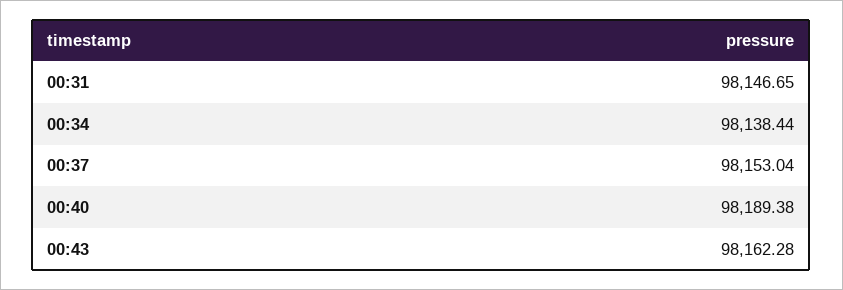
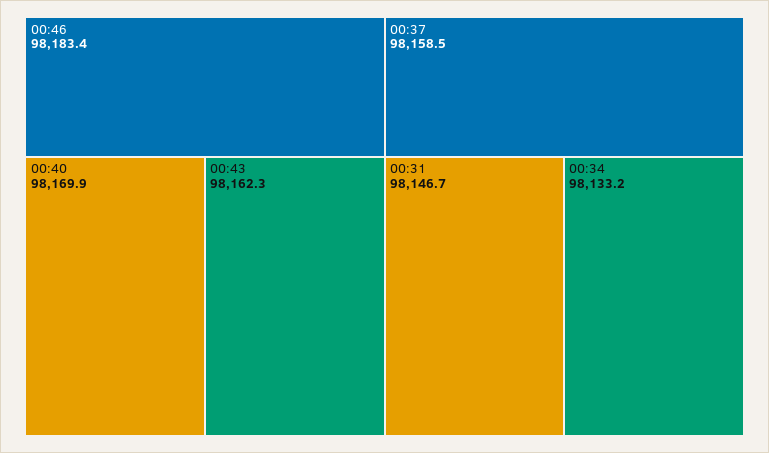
00:34: 98138.44 -> 98133.2
00:37: 98153.04 -> 98158.5
00:40: 98189.38 -> 98169.9
00:46: none -> 98183.4

